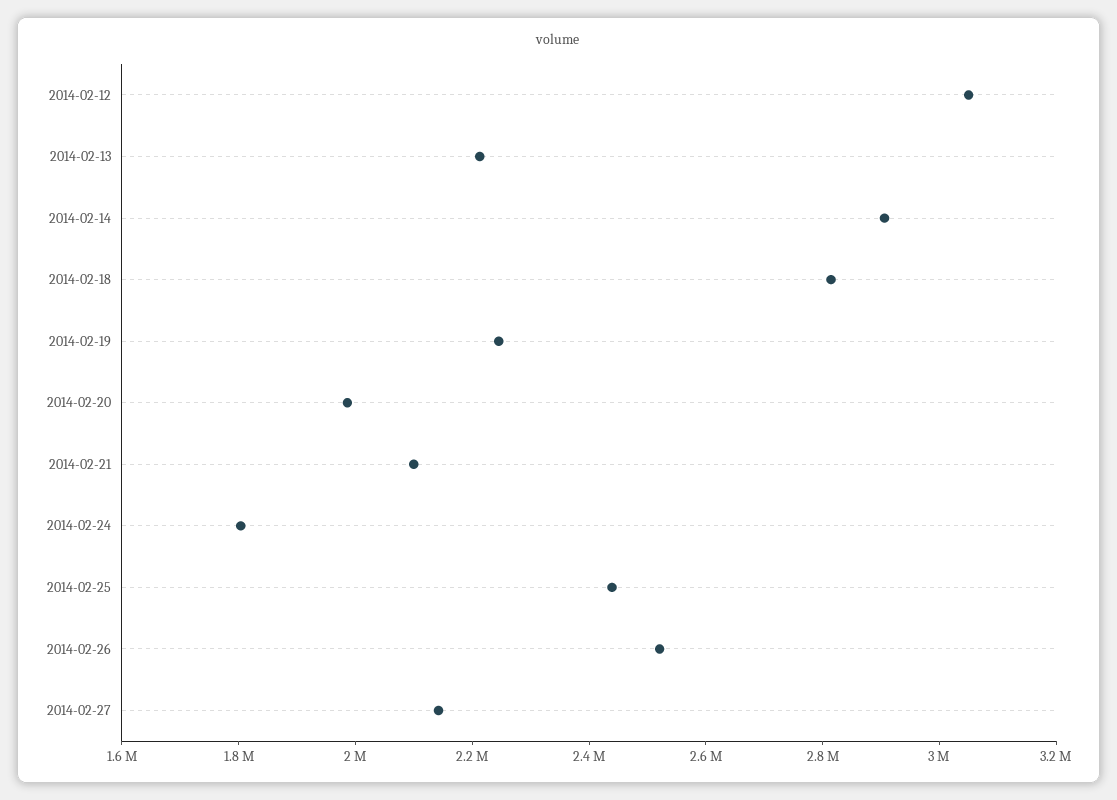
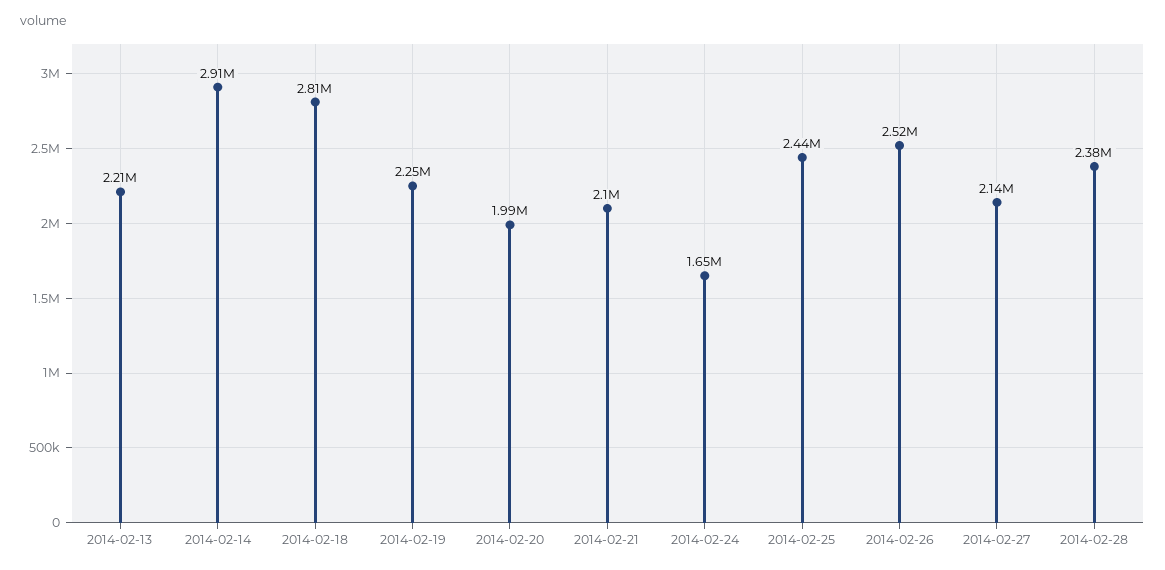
2014-02-12: 3050000 -> none
2014-02-24: 1800000 -> 1650000
2014-02-28: none -> 2380000

